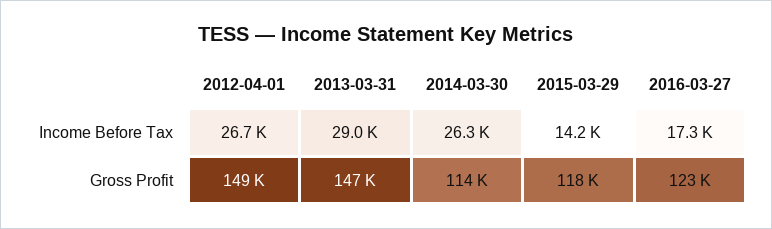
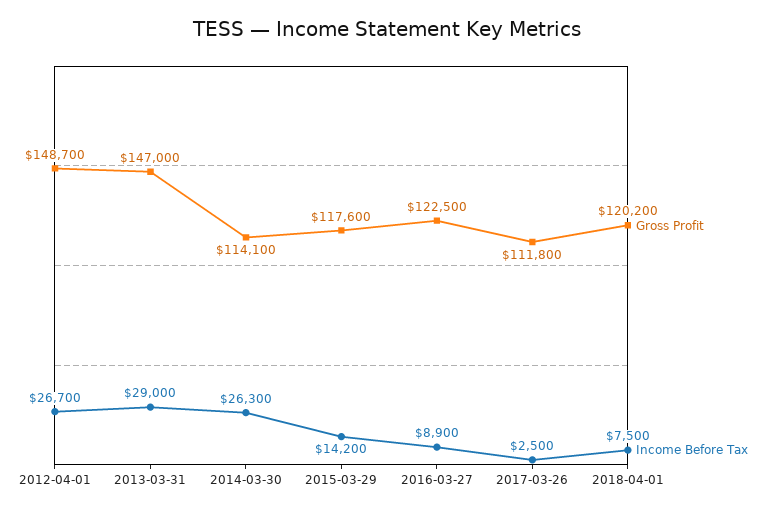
Income Before Tax, 2016-03-27: 17300 -> 8900
Gross Profit, 2017-03-26: none -> 111800
Income Before Tax, 2017-03-26: none -> 2500
Gross Profit, 2018-04-01: none -> 120200
Income Before Tax, 2018-04-01: none -> 7500

